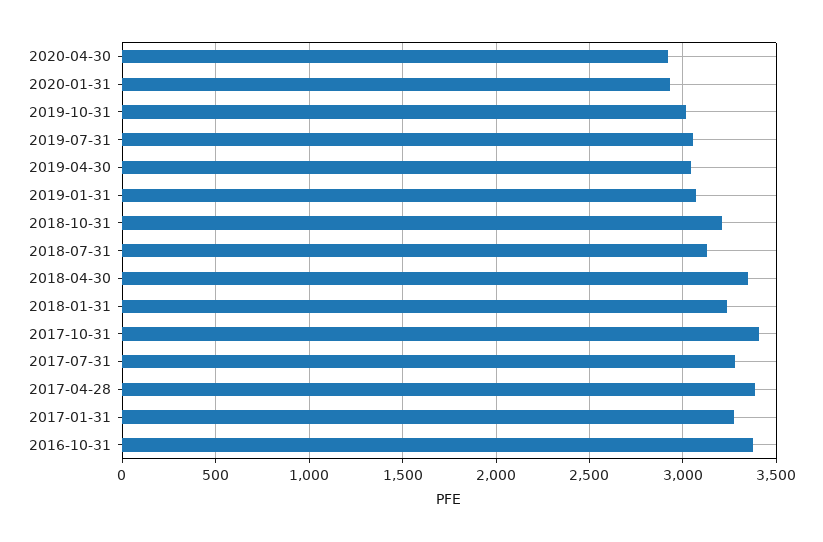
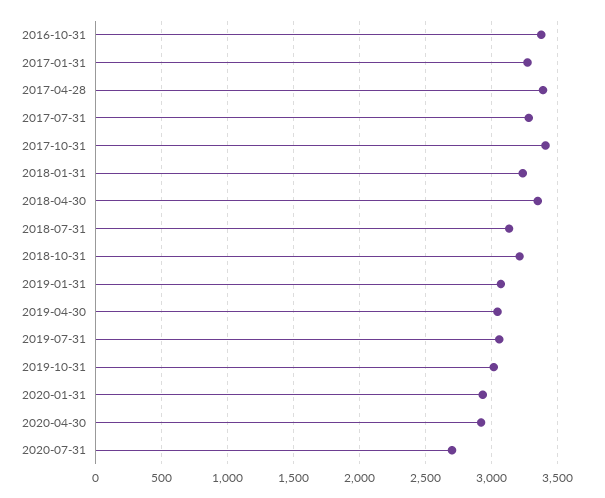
2020-07-31: none -> 2700

